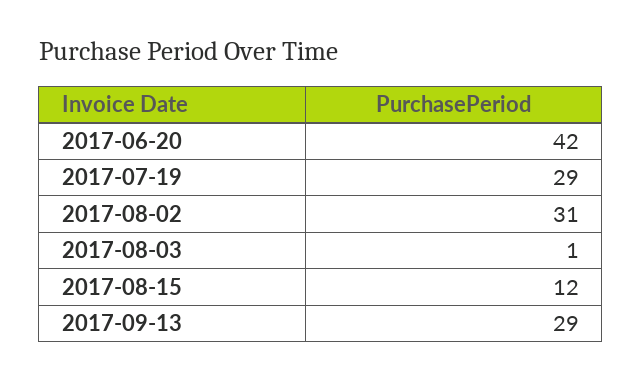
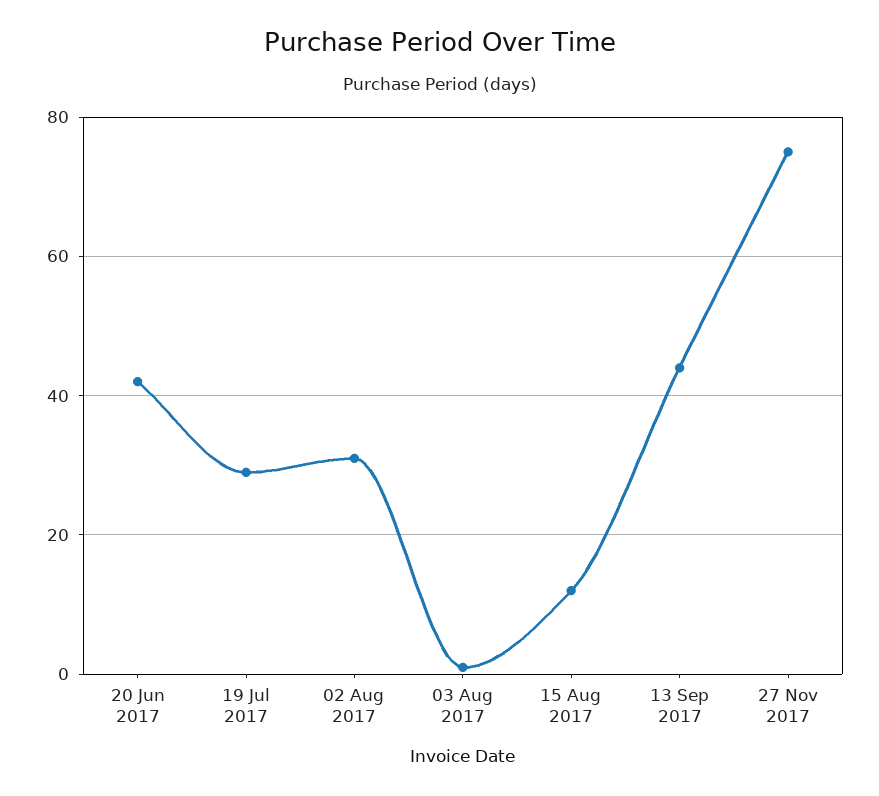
2017-09-13: 29 -> 45
27 Nov 2017: none -> 75

